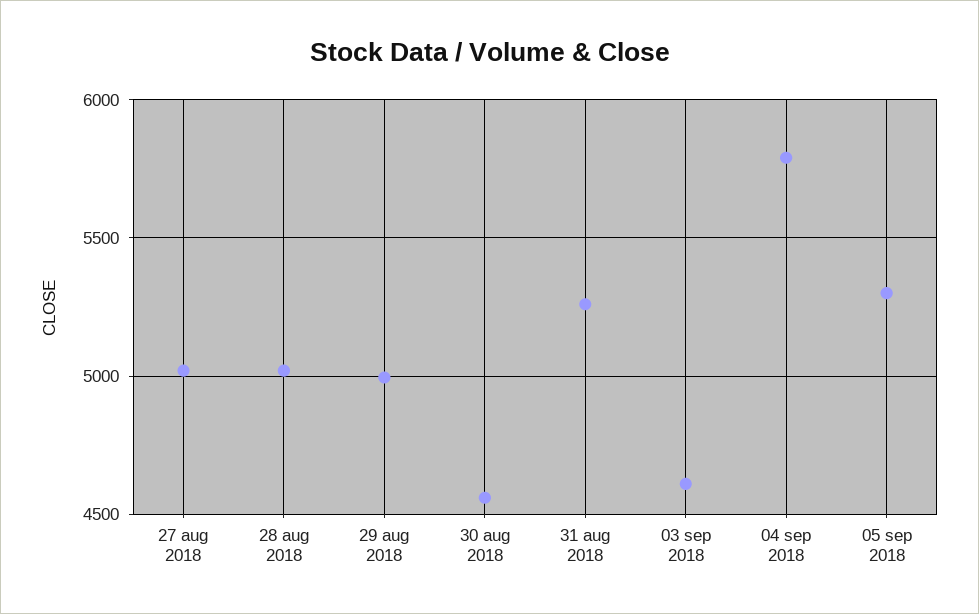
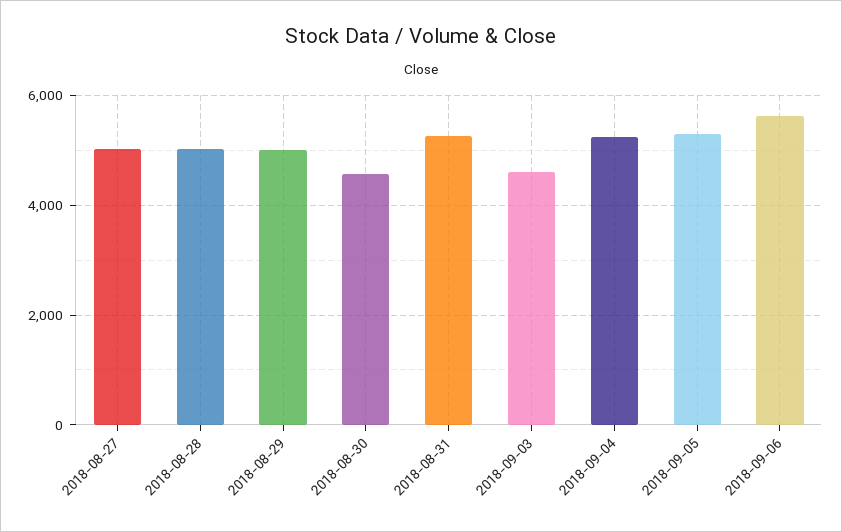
04 sep 2018: 5800 -> 5200
2018-09-06: none -> 5600

